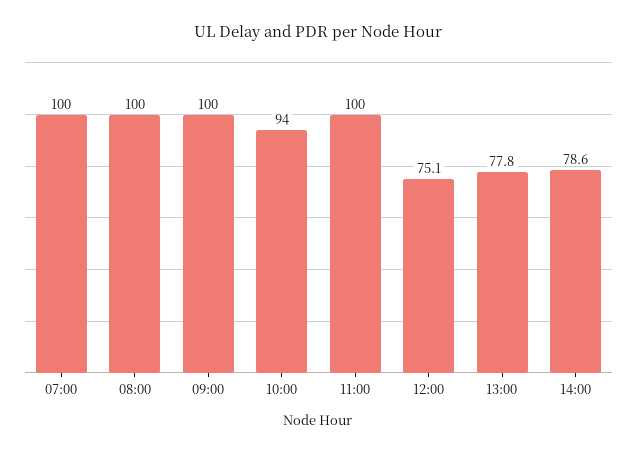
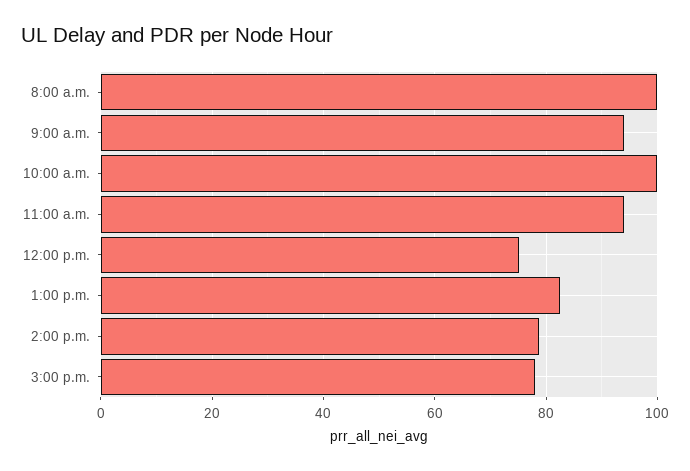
07:00: 100 -> none
09:00: 100 -> 94
10:00: 94 -> 100
11:00: 100 -> 94
13:00: 77.8 -> 82
3:00 p.m.: none -> 78

